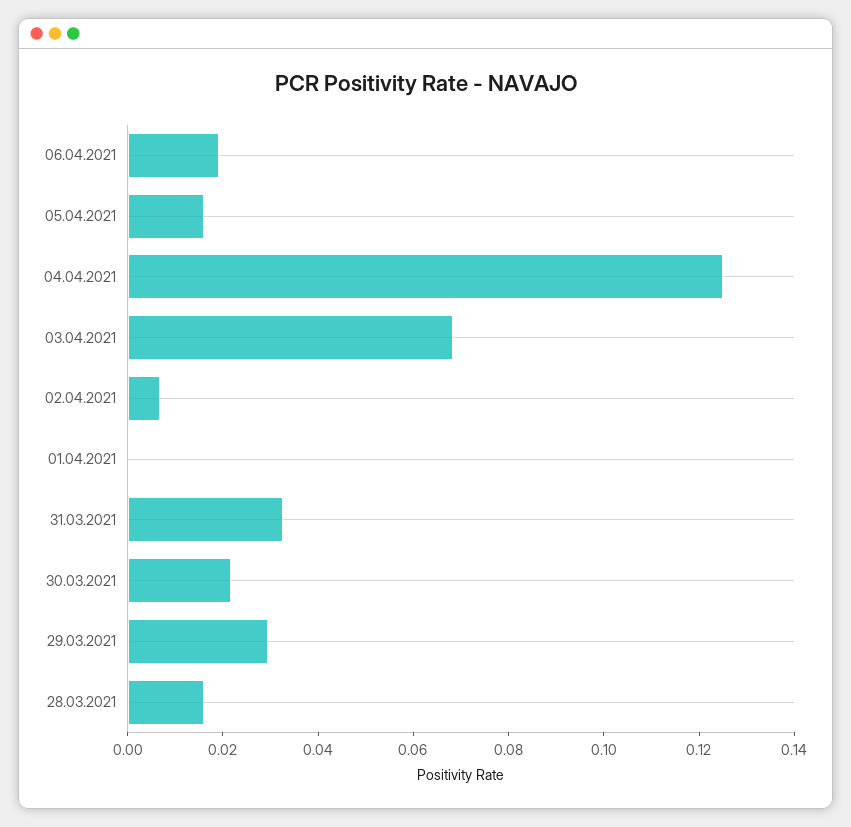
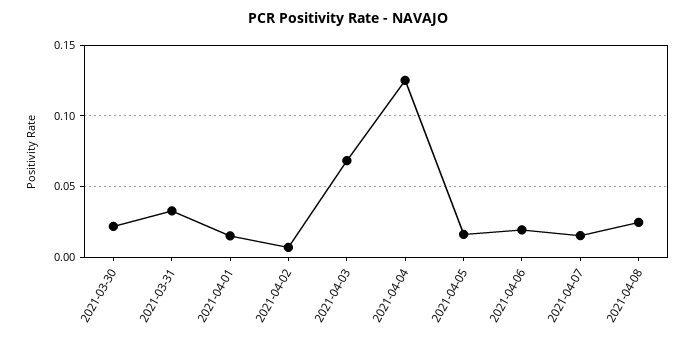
01.04.2021: 0 -> 0.015
29.03.2021: 0.03 -> none
28.03.2021: 0.015 -> none
2021-04-07: none -> 0.015
2021-04-08: none -> 0.025

